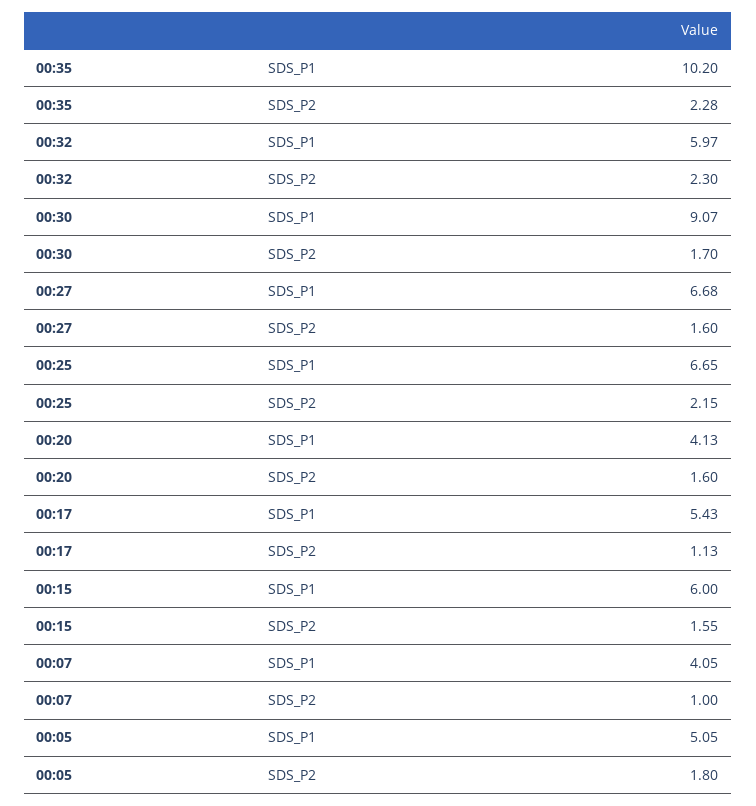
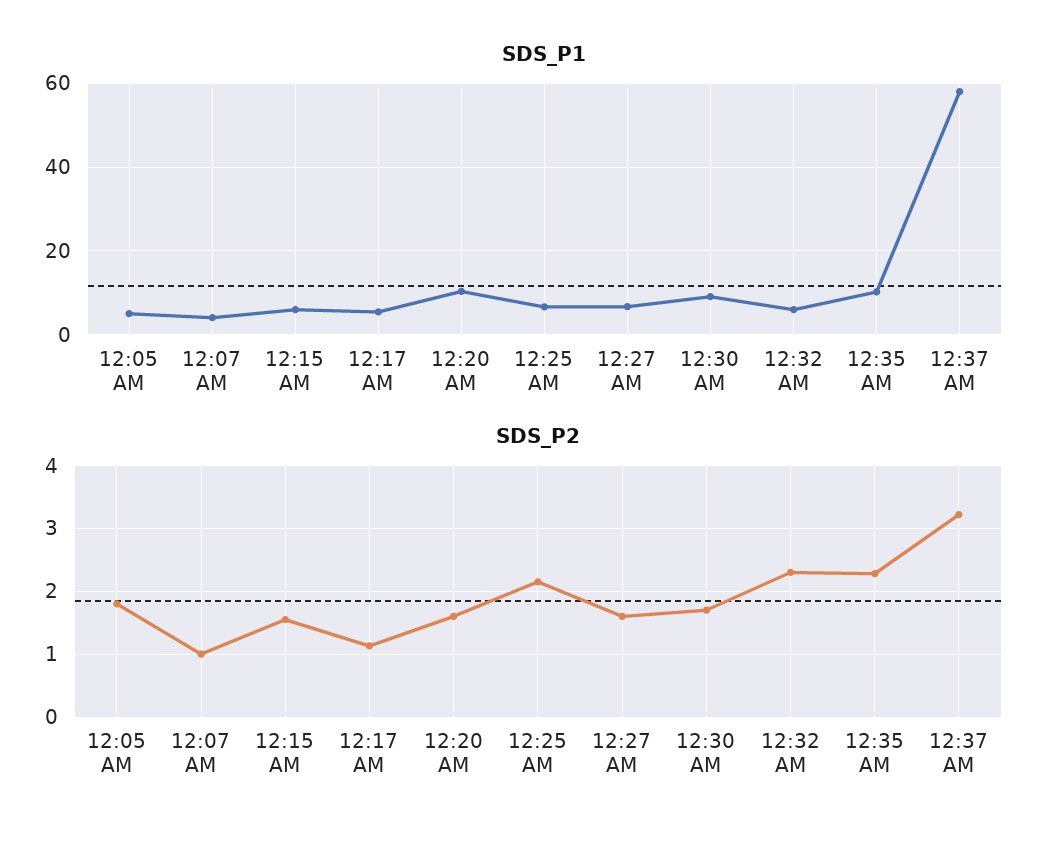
SDS_P1, 00:20: 4.13 -> 10
SDS_P1, 12:37 AM: none -> 58
SDS_P2, 12:37 AM: none -> 3.2

